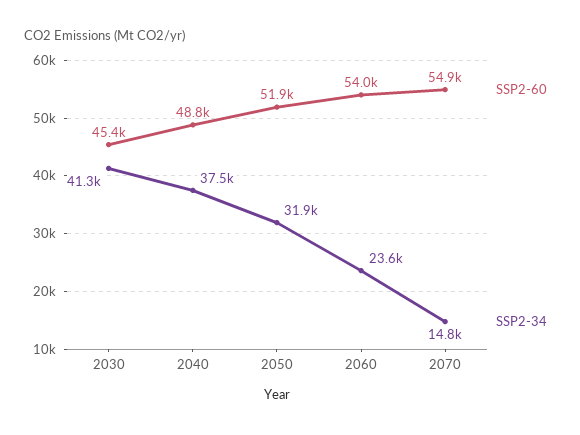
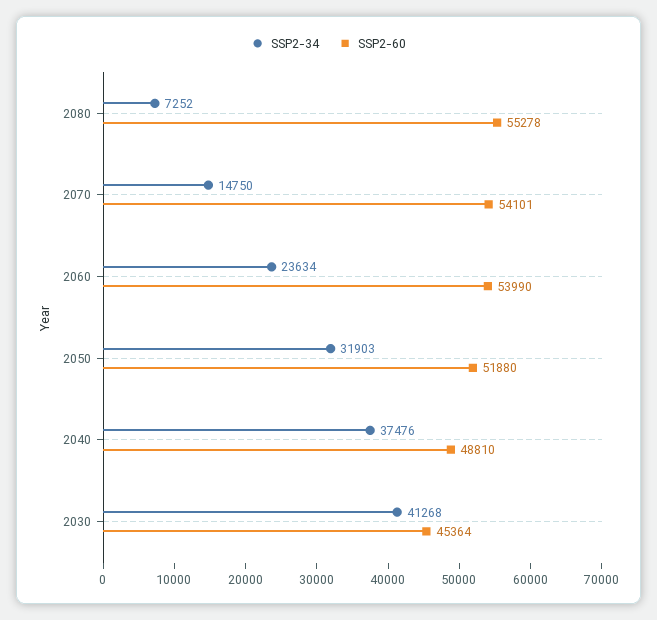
SSP2-60, 2070: 54900 -> 54101
SSP2-34, 2080: none -> 7252
SSP2-60, 2080: none -> 55278

